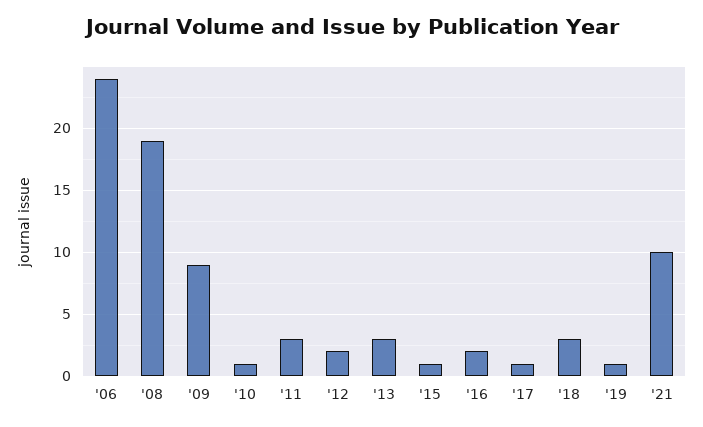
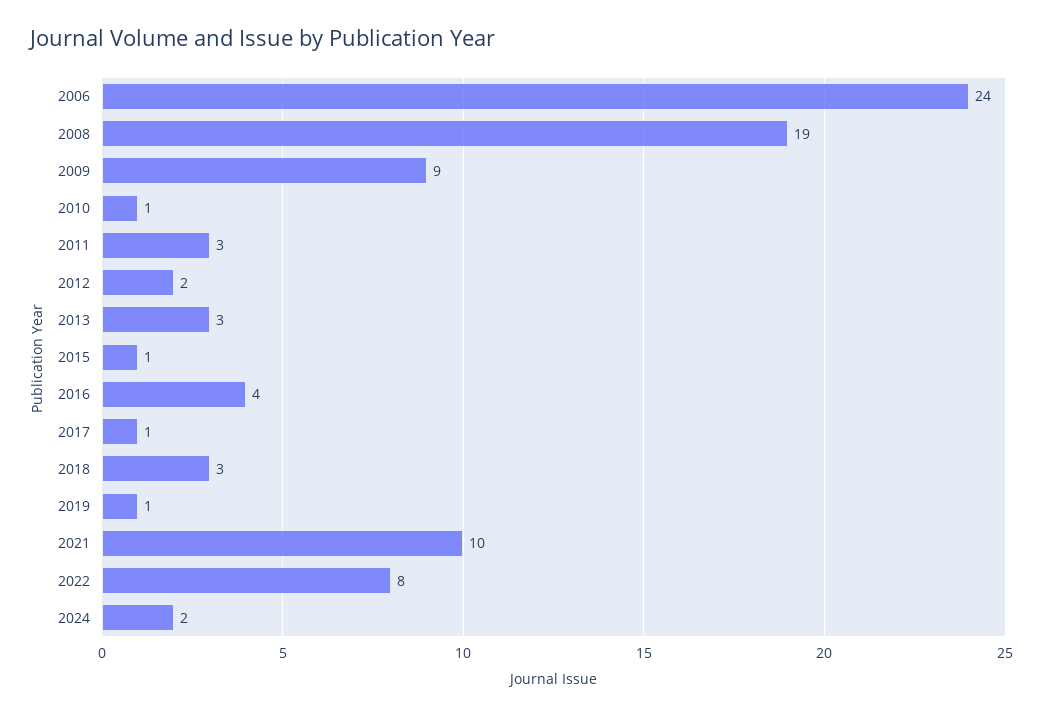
'16: 2 -> 4
2022: none -> 8
2024: none -> 2

